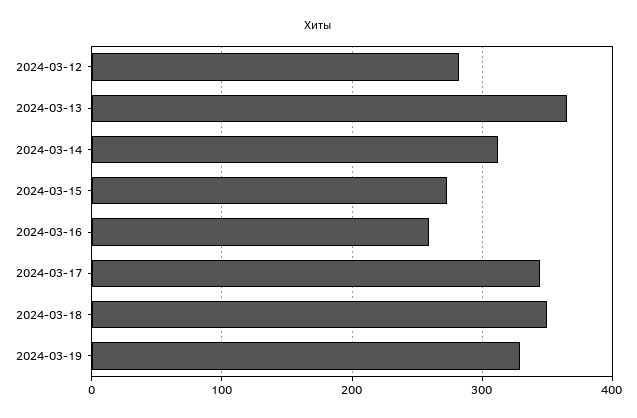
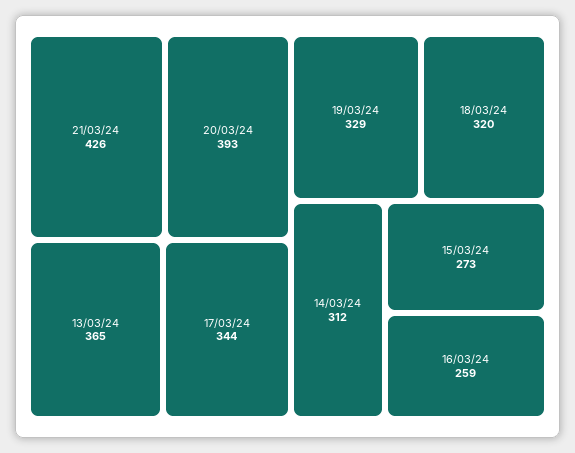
2024-03-12: 280 -> none
2024-03-18: 350 -> 320
21/03/24: none -> 426
20/03/24: none -> 393

